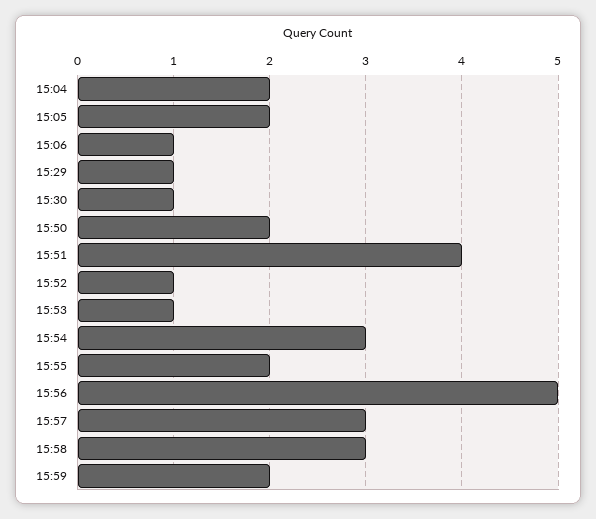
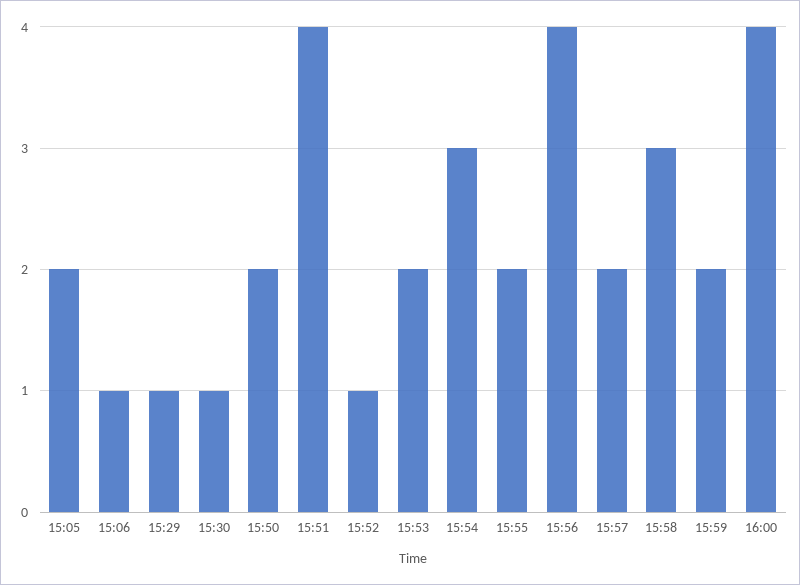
15:04: 2 -> none
15:53: 1 -> 2
15:56: 5 -> 4
15:57: 3 -> 2
16:00: none -> 4

